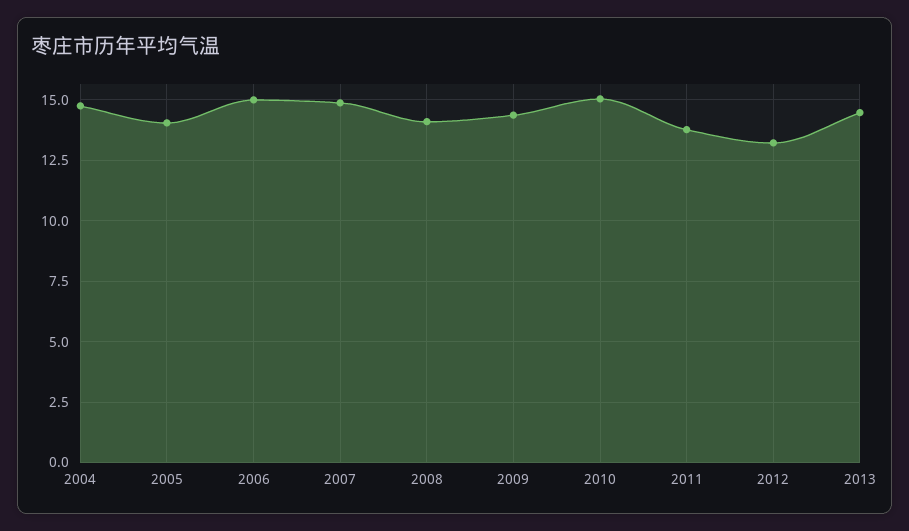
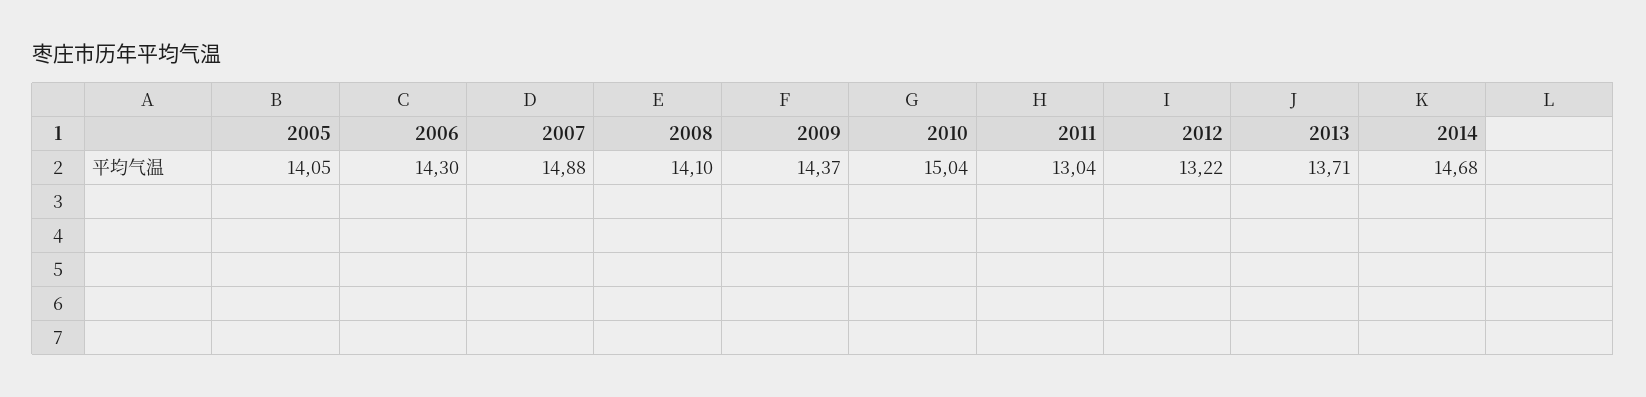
2004: 14.75 -> none
2006: 15 -> 14.3
2011: 13.75 -> 13.04
2013: 14.5 -> 13.71
2014: none -> 14.68

